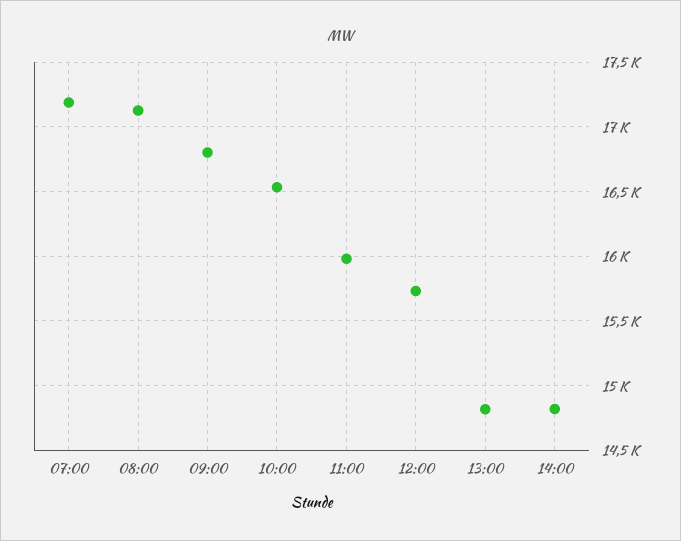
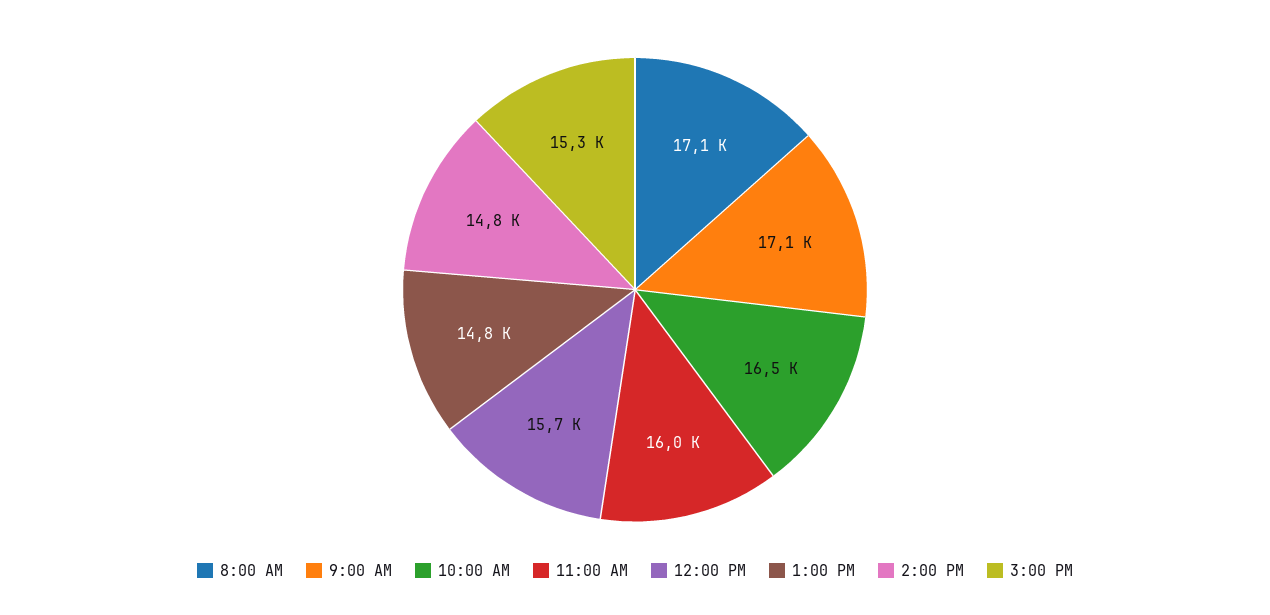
07:00: 17200 -> none
09:00: 16800 -> 17100
3:00 PM: none -> 15300

